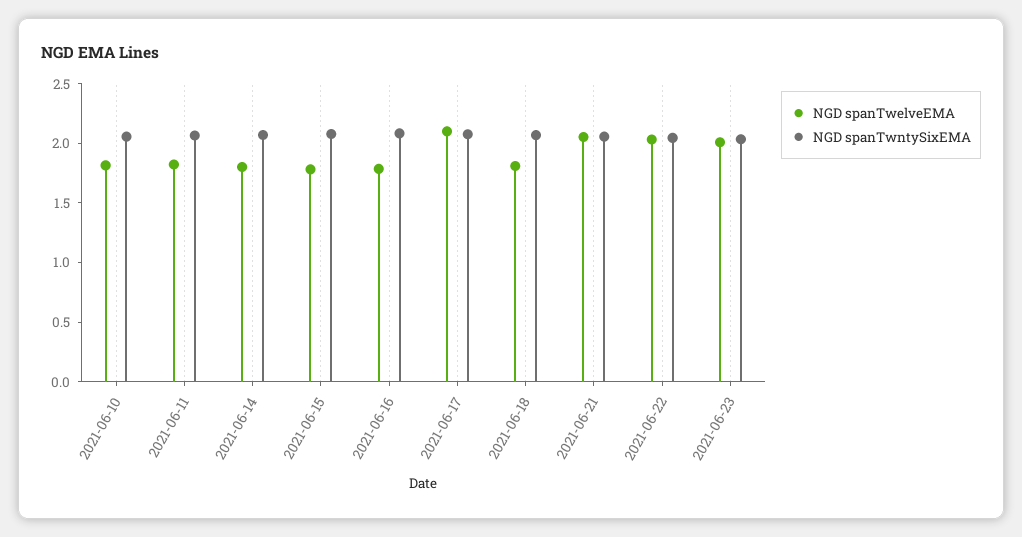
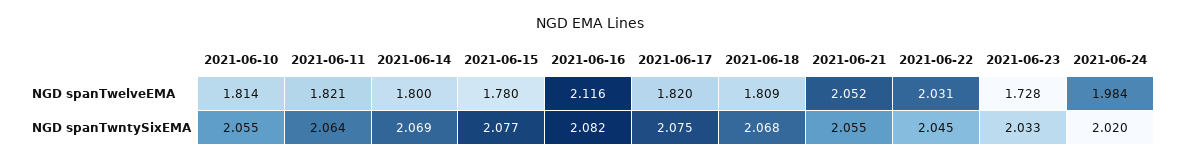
NGD spanTwelveEMA, 2021-06-16: 1.8 -> 2.116
NGD spanTwelveEMA, 2021-06-17: 2.1 -> 1.82
NGD spanTwelveEMA, 2021-06-23: 2 -> 1.728
NGD spanTwelveEMA, 2021-06-24: none -> 1.984
NGD spanTwntySixEMA, 2021-06-24: none -> 2.02

